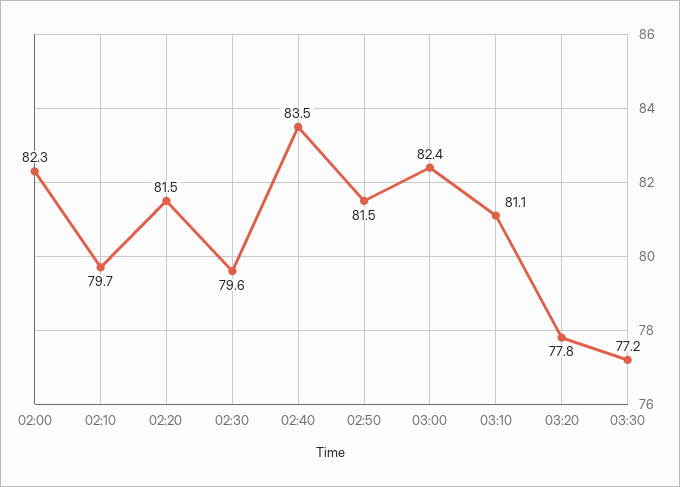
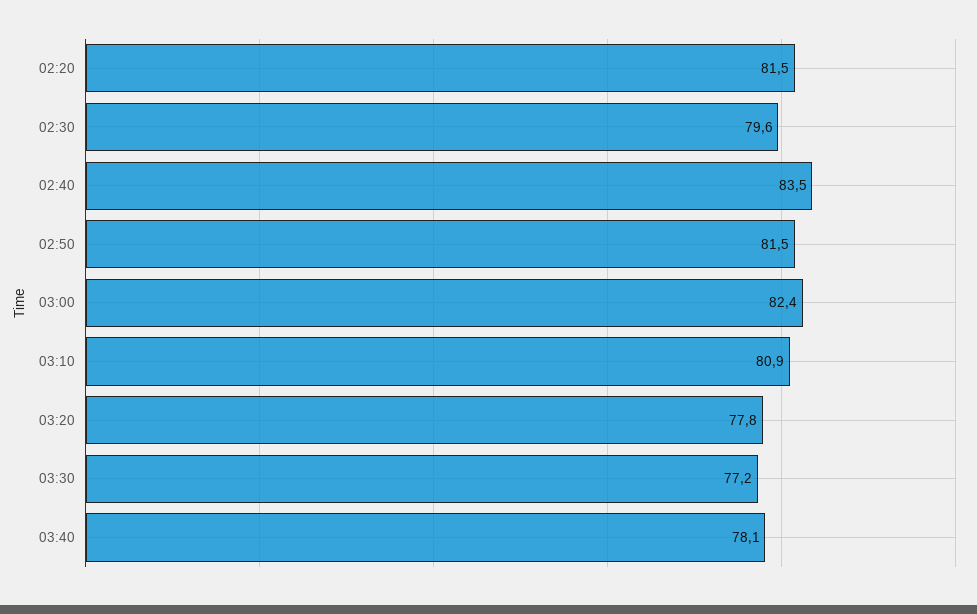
02:00: 82.3 -> none
02:10: 79.7 -> none
03:10: 81.1 -> 80.9
03:40: none -> 78.1

